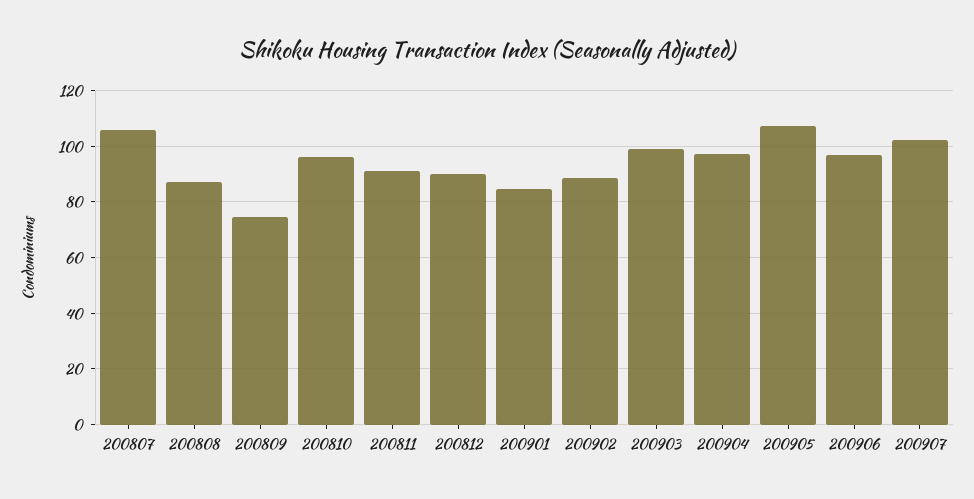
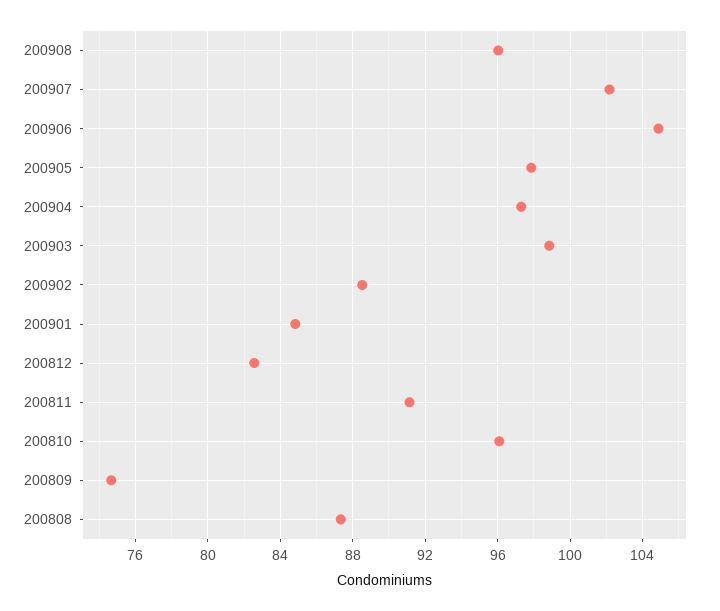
200807: 105 -> none
200812: 90 -> 82.5
200905: 107.5 -> 98
200906: 97.5 -> 105
200908: none -> 96

